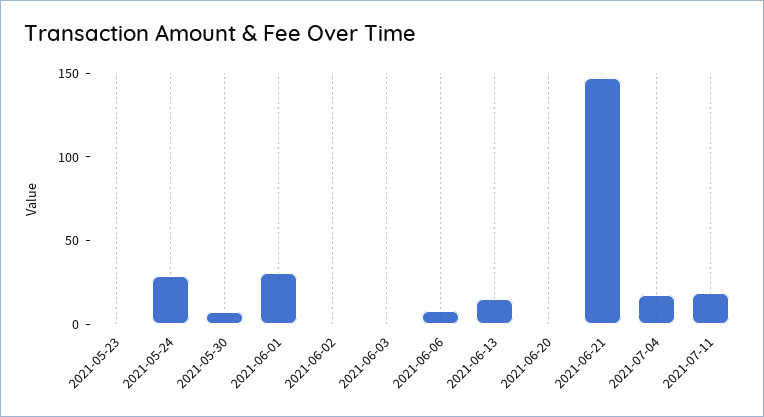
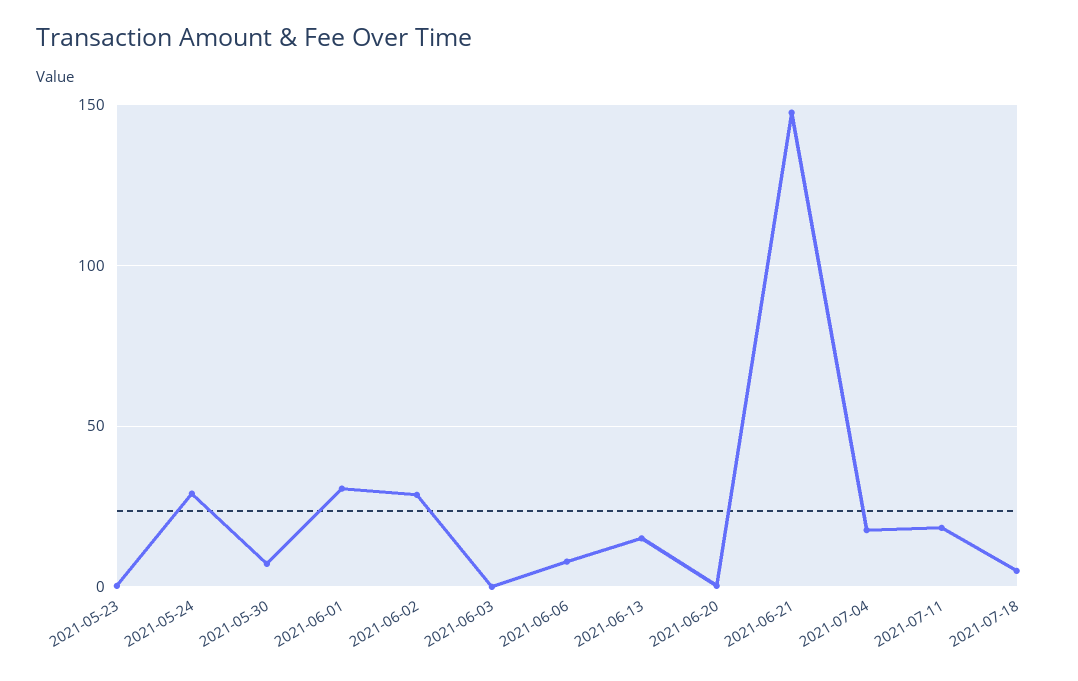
2021-06-02: 0 -> 30
2021-07-18: none -> 5

